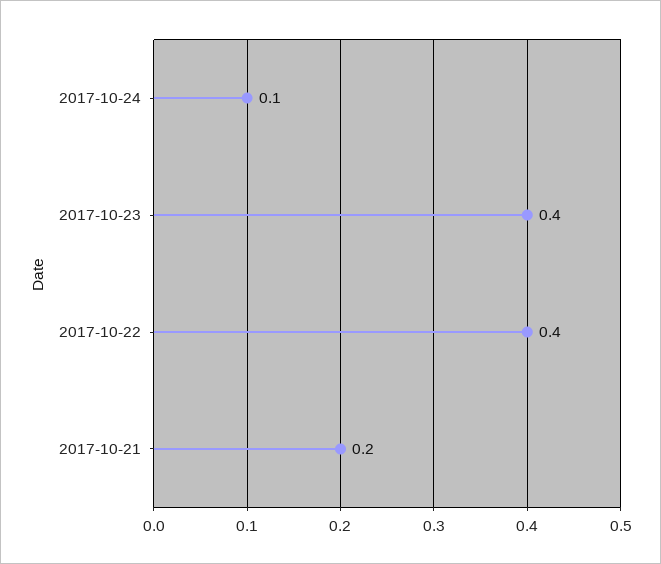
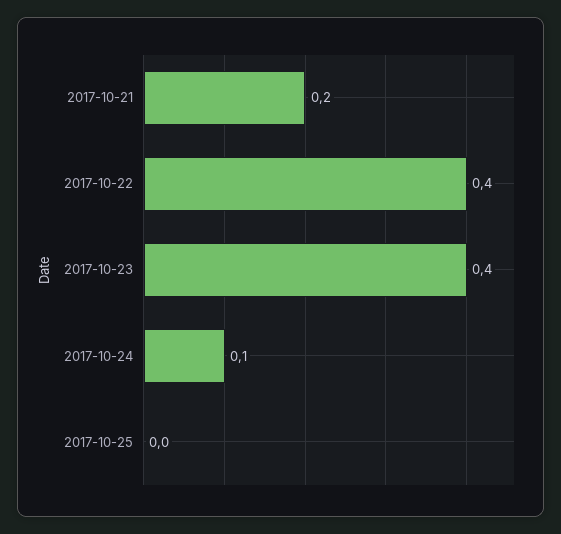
2017-10-25: none -> 0

